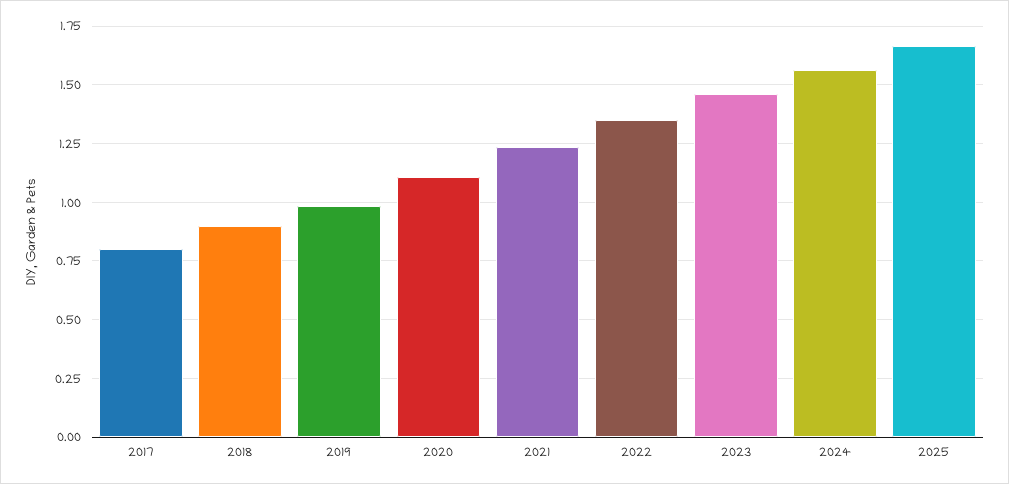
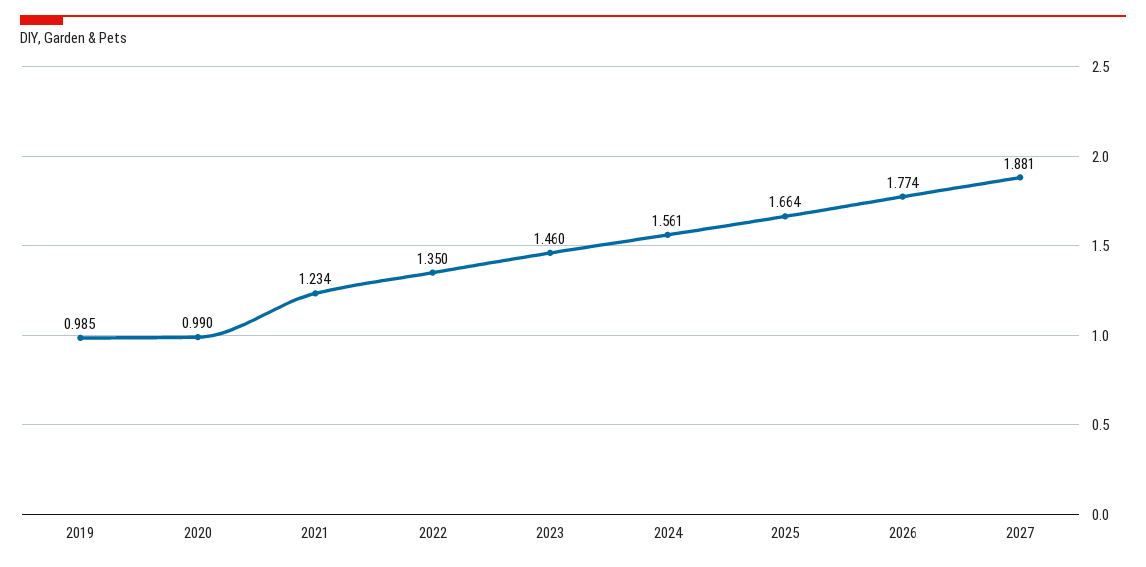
2017: 0.8 -> none
2018: 0.9 -> none
2020: 1.1 -> 0.99
2026: none -> 1.774
2027: none -> 1.881

